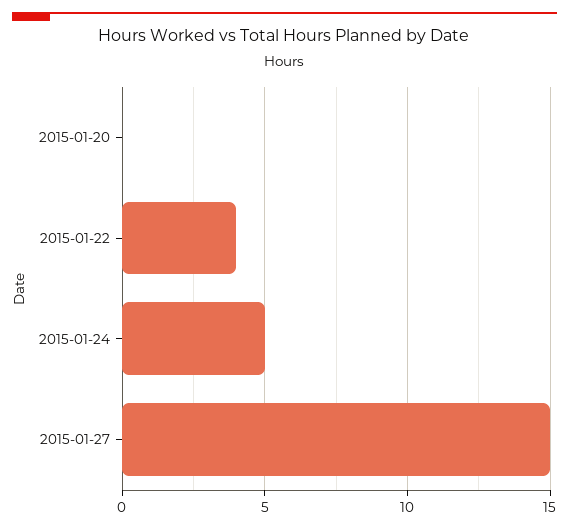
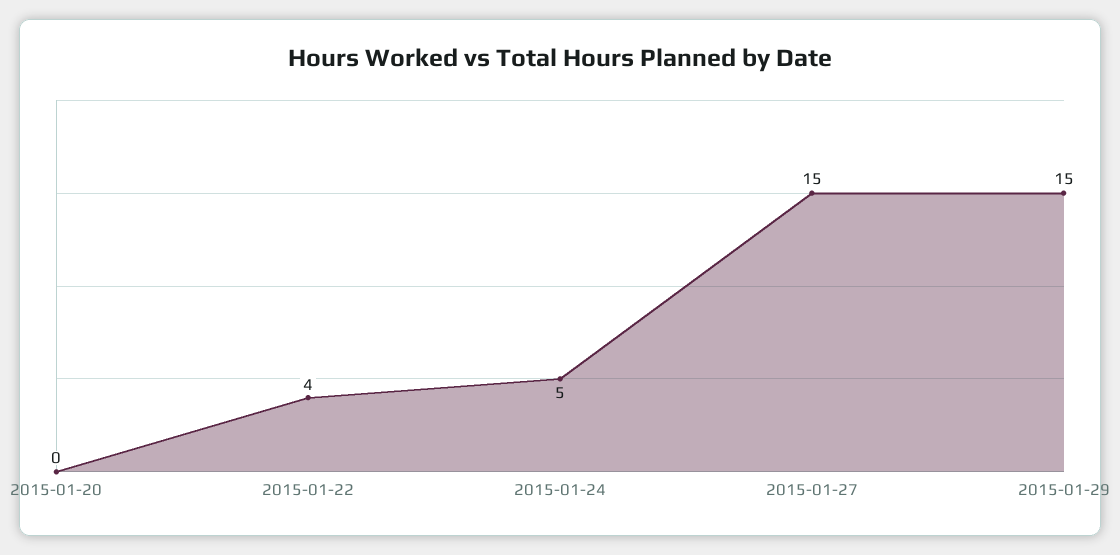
2015-01-29: none -> 15

